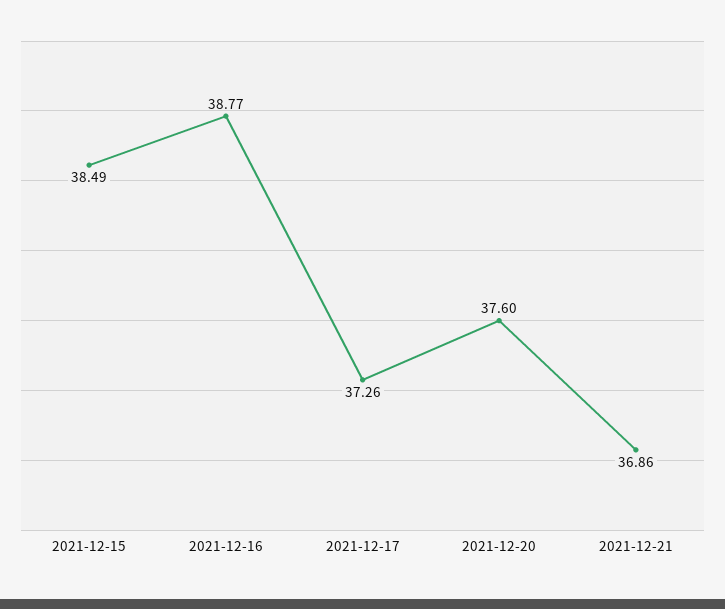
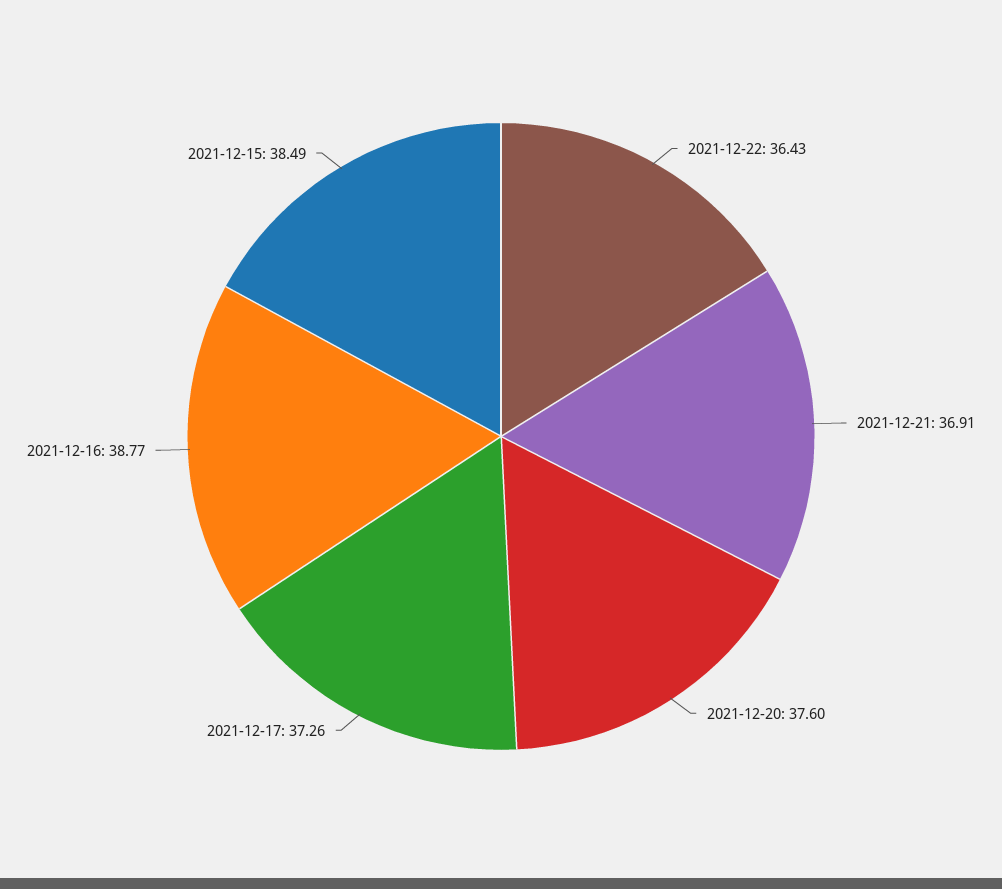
2021-12-21: 36.86 -> 36.91
2021-12-22: none -> 36.43

